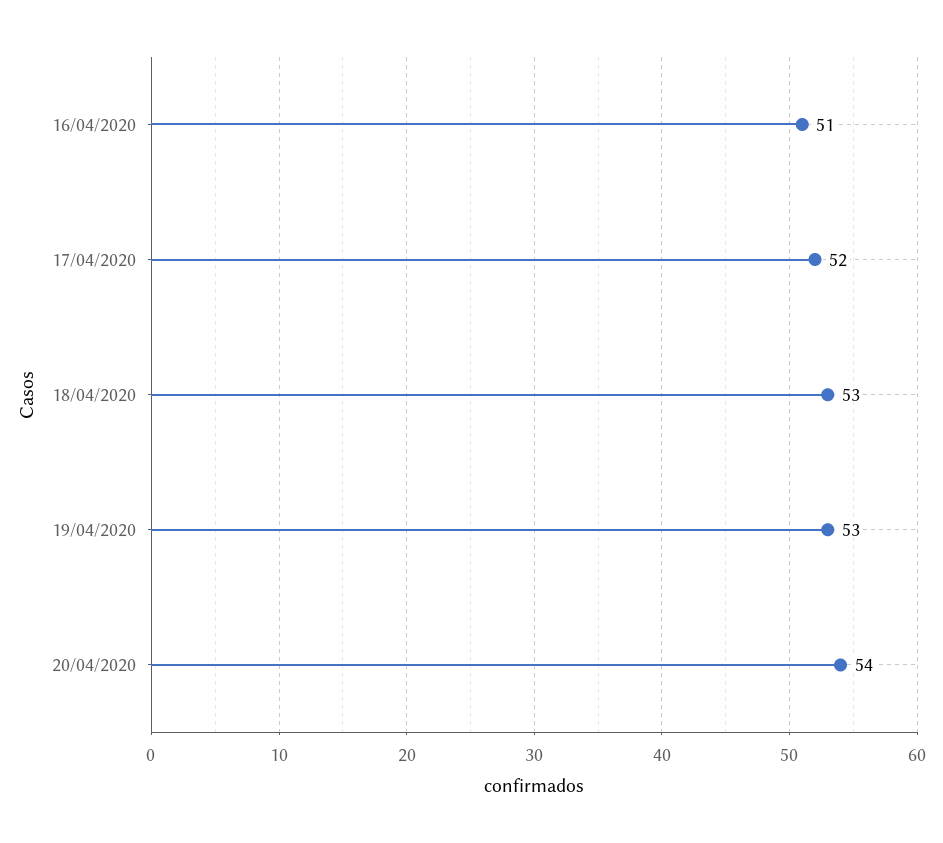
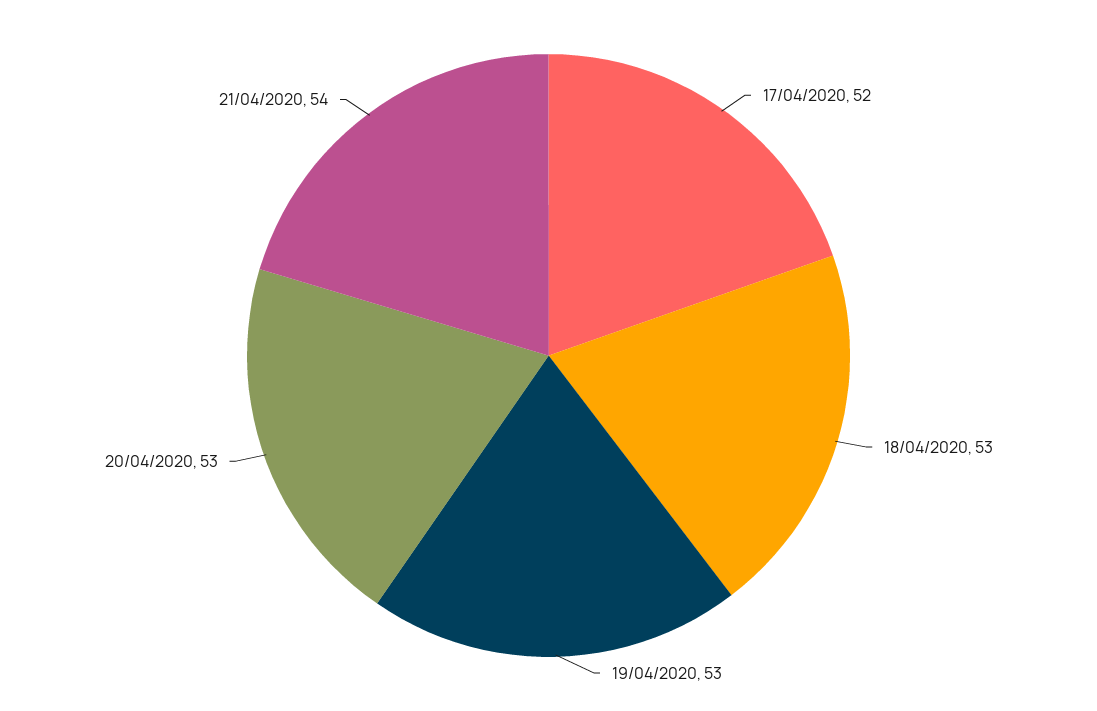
16/04/2020: 51 -> none
20/04/2020: 54 -> 53
21/04/2020: none -> 54

